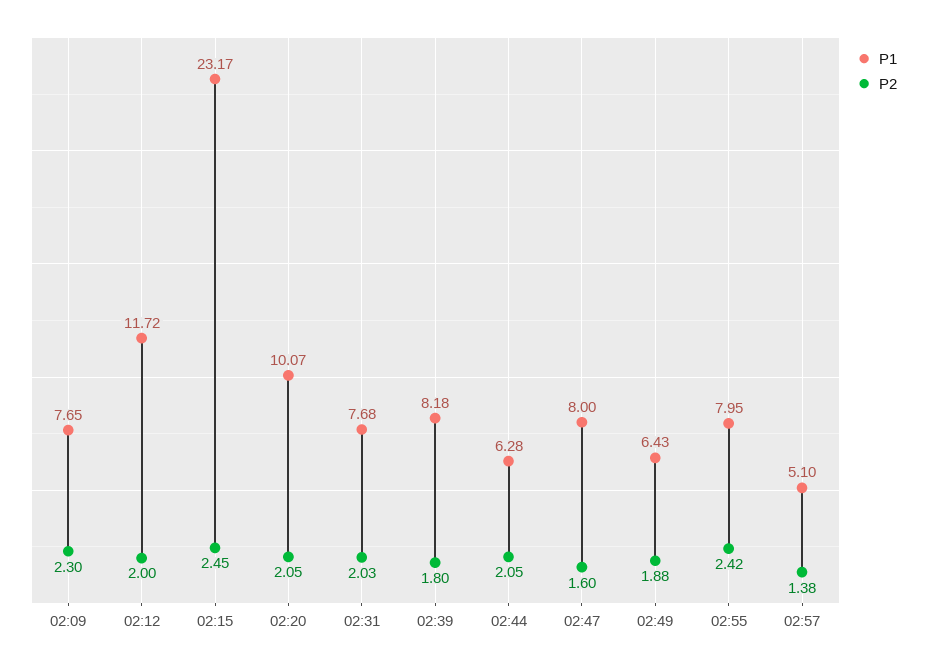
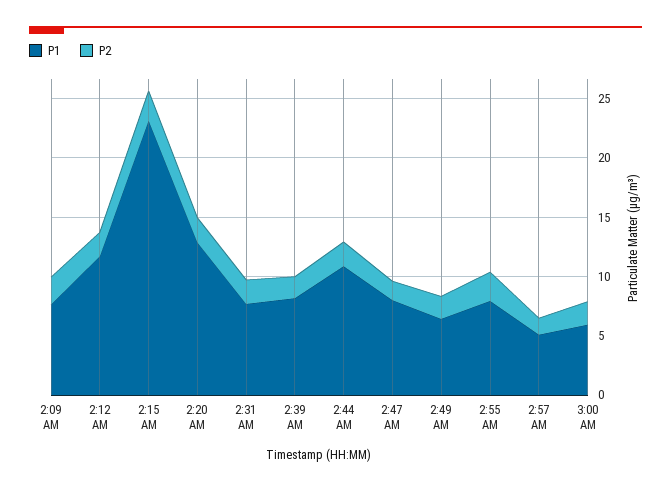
P1, 02:20: 10.07 -> 13
P1, 02:44: 6.28 -> 11
P1, 3:00 AM: none -> 6
P2, 3:00 AM: none -> 2

